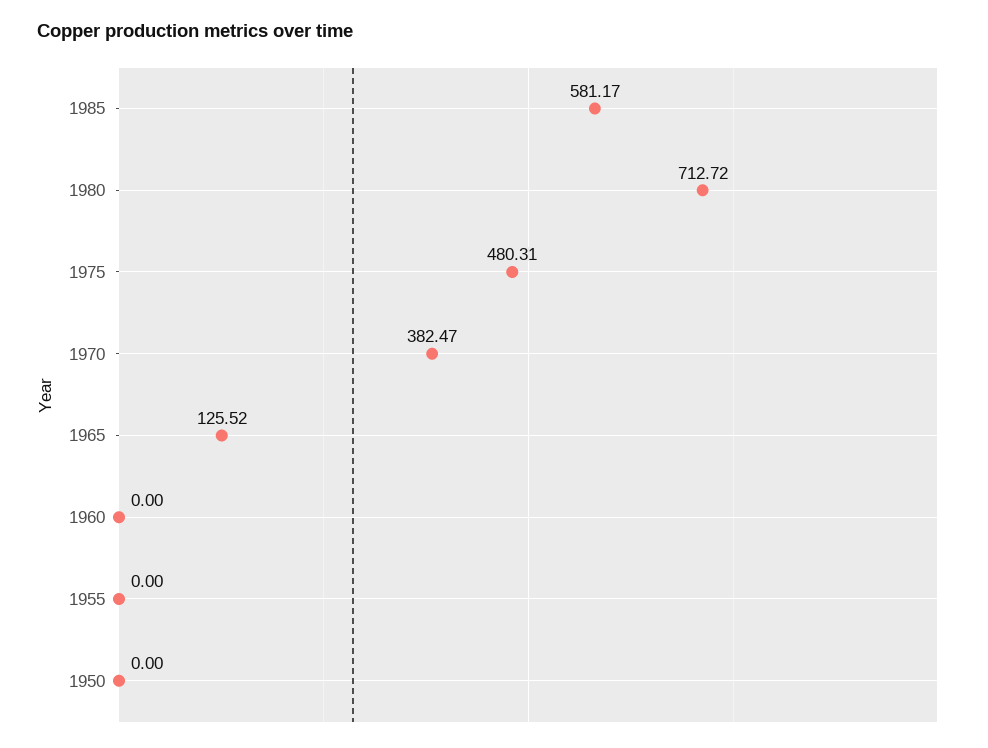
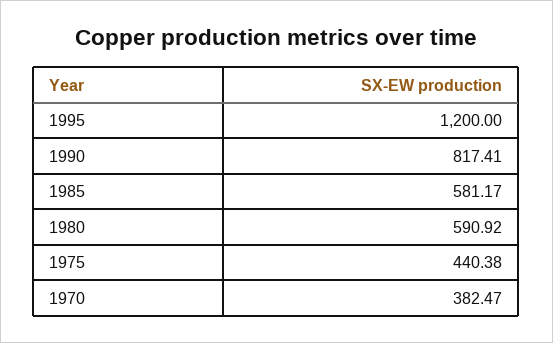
1980: 712.72 -> 590.92
1975: 480.31 -> 440.38
1965: 125.52 -> none
1960: 0 -> none
1955: 0 -> none
1950: 0 -> none
1995: none -> 1200
1990: none -> 817.41

